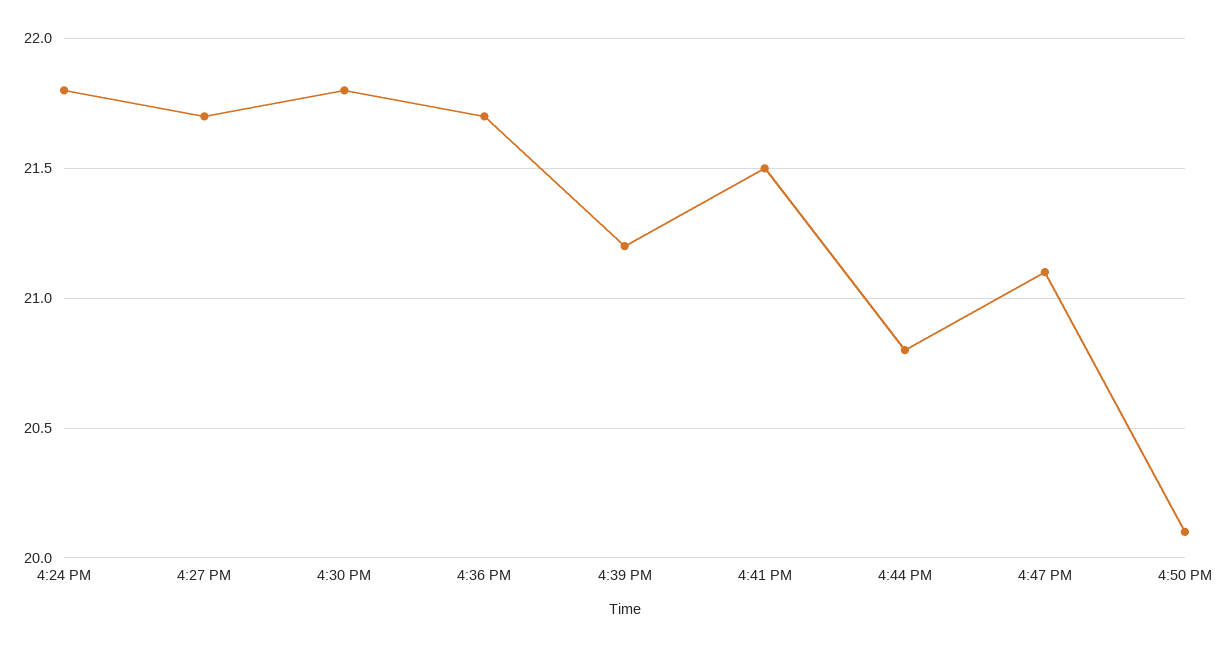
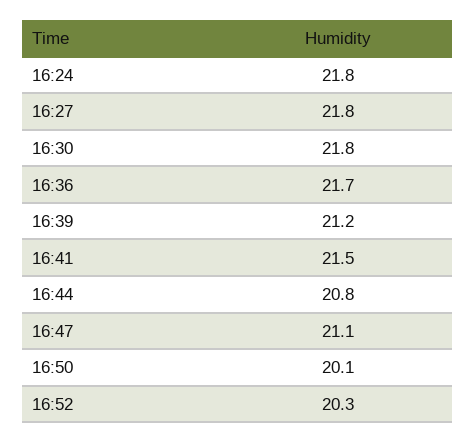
4:27 PM: 21.7 -> 21.8
16:52: none -> 20.3

